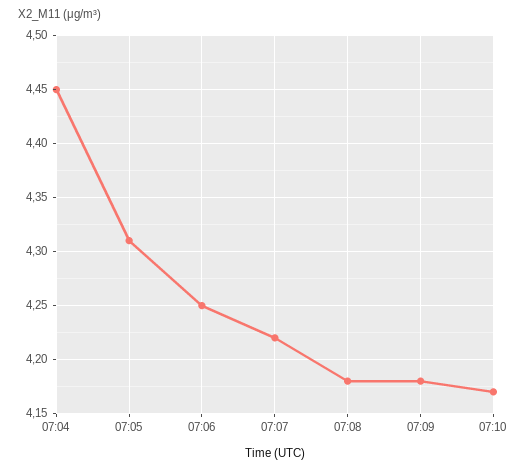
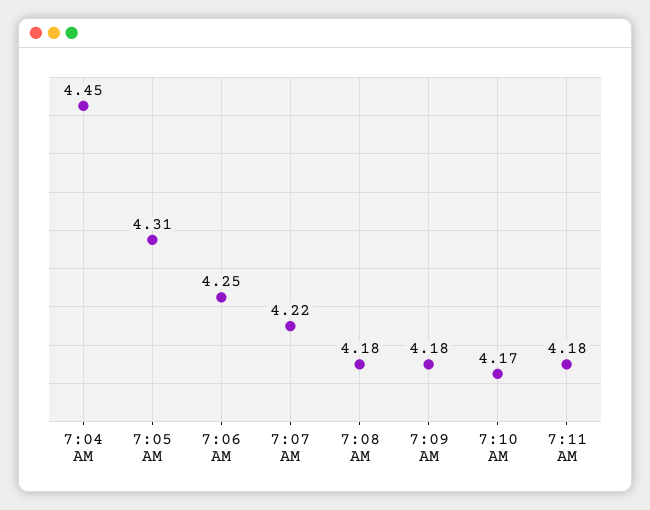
7:11 AM: none -> 4.18

